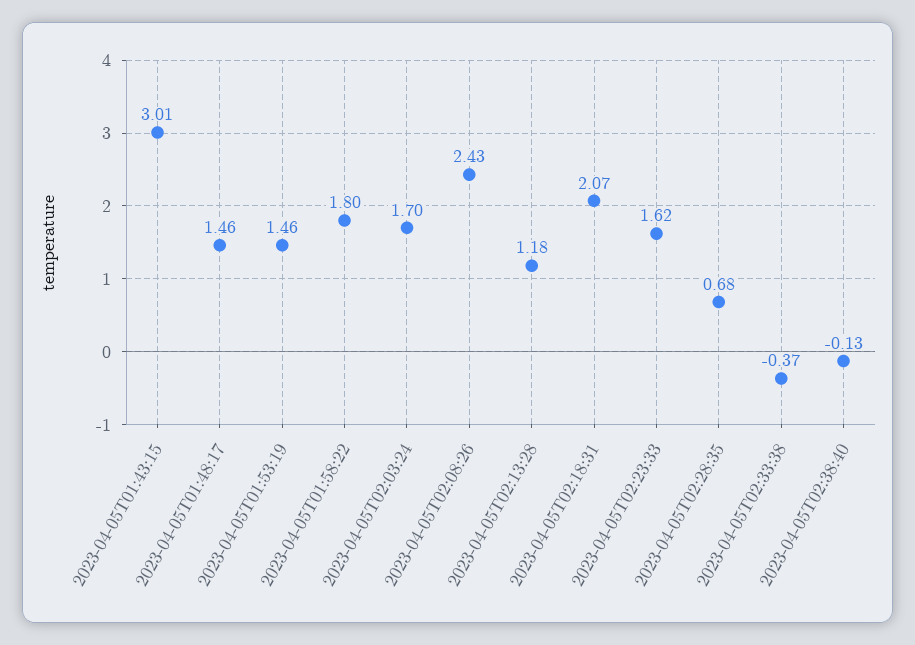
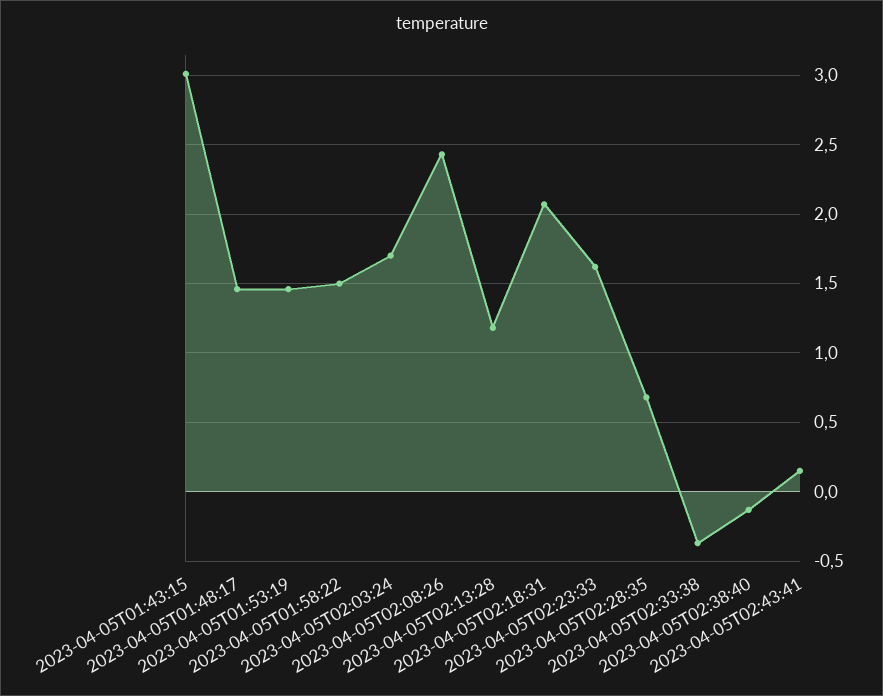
2023-04-05T01:58:22: 1.8 -> 1.5
2023-04-05T02:43:41: none -> 0.15

